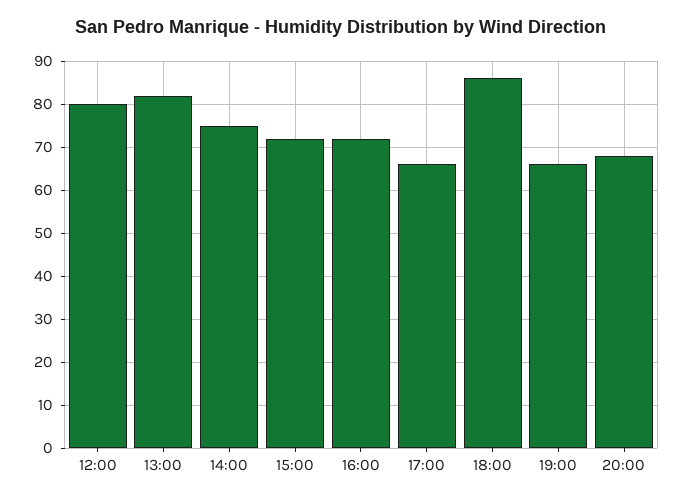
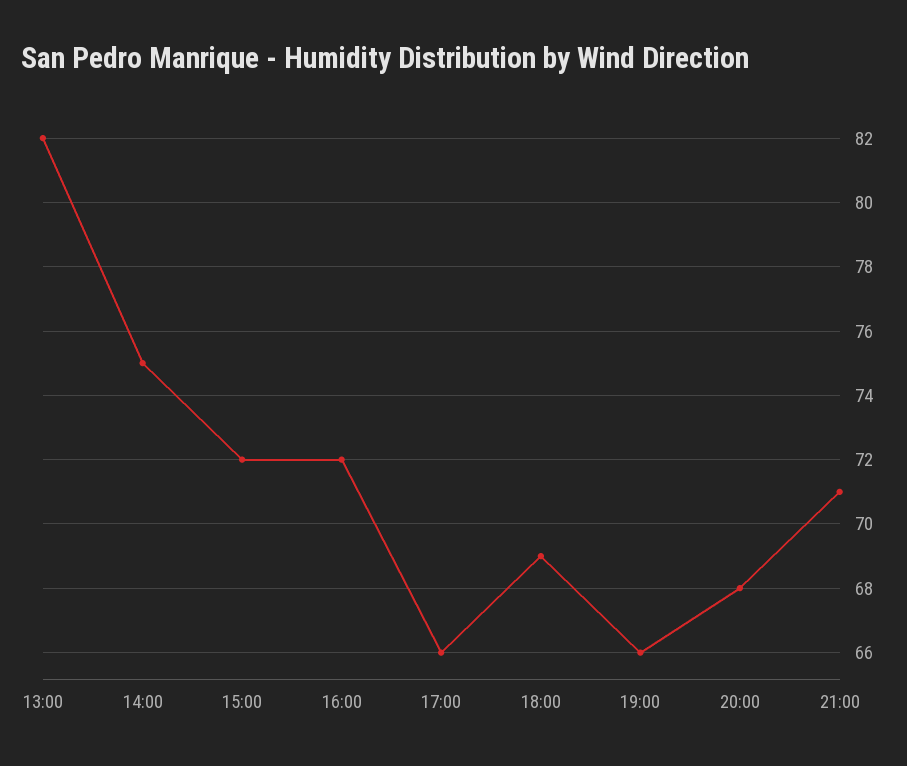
12:00: 80 -> none
18:00: 85 -> 69
21:00: none -> 71

